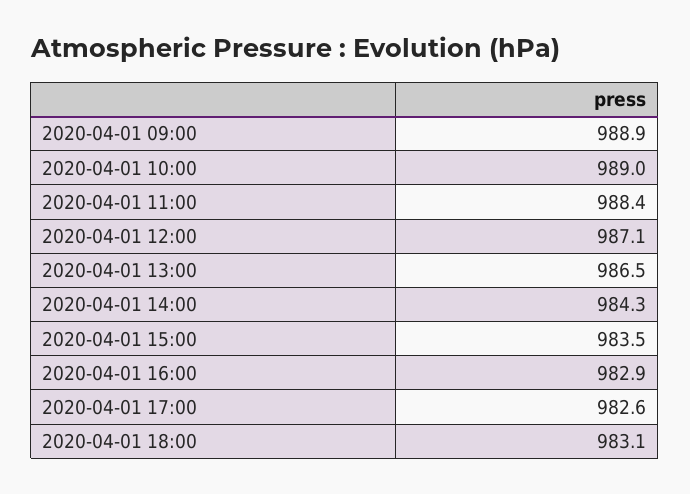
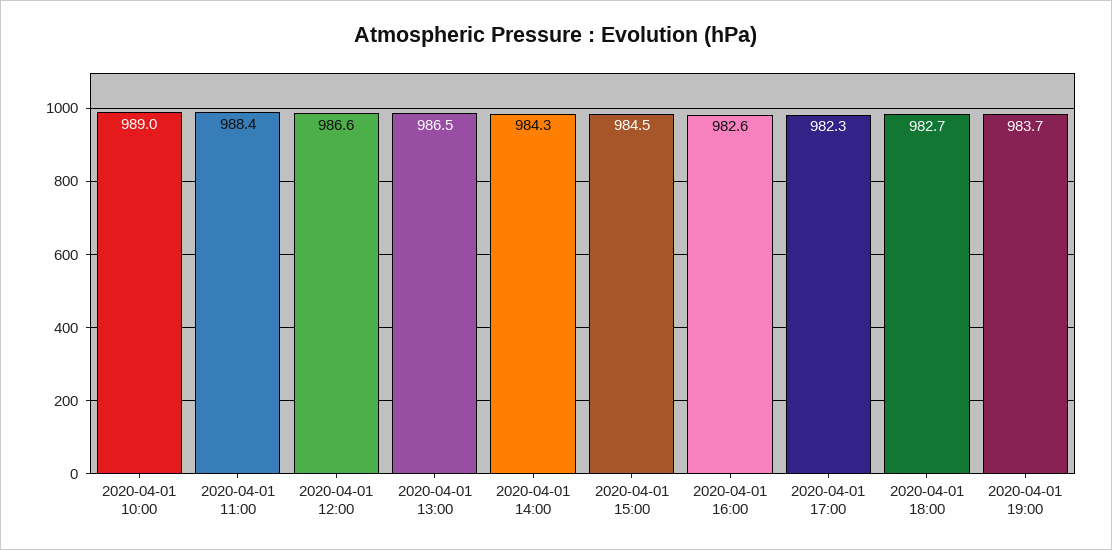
2020-04-01 09:00: 988.9 -> none
2020-04-01 12:00: 987.1 -> 986.6
2020-04-01 15:00: 983.5 -> 984.5
2020-04-01 16:00: 982.9 -> 982.6
2020-04-01 17:00: 982.6 -> 982.3
2020-04-01 18:00: 983.1 -> 982.7
2020-04-01 19:00: none -> 983.7

